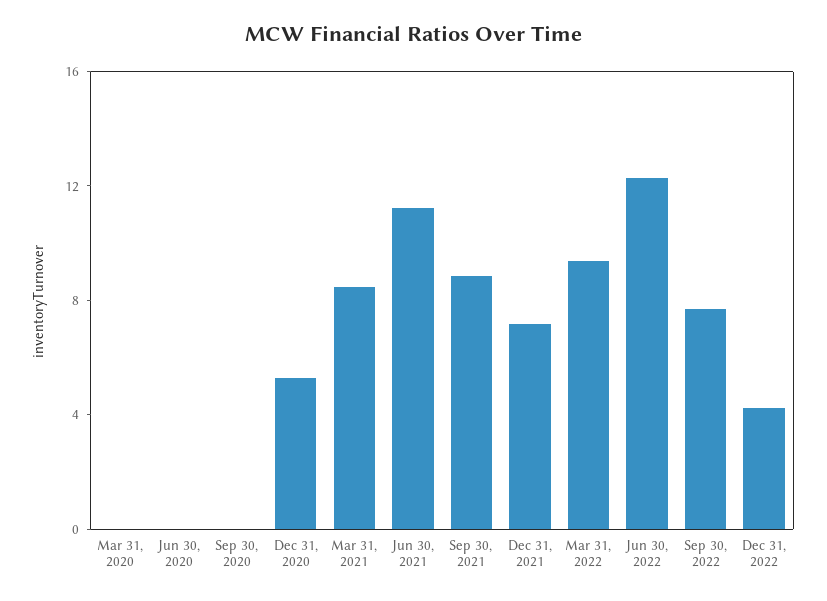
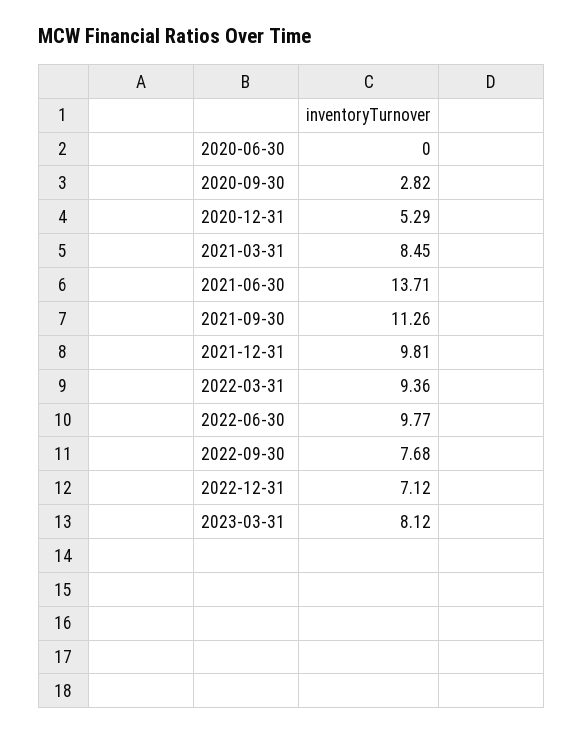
Mar 31, 2020: 0 -> none
Sep 30, 2020: 0 -> 2.82
Jun 30, 2021: 11 -> 13.71
Sep 30, 2021: 9 -> 11.26
Dec 31, 2021: 7 -> 9.81
Jun 30, 2022: 12 -> 9.77
Dec 31, 2022: 4 -> 7.12
2023-03-31: none -> 8.12

